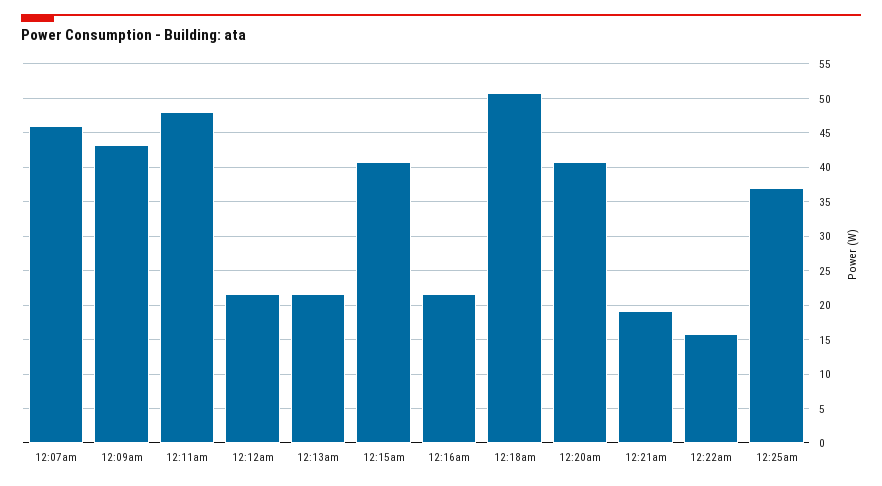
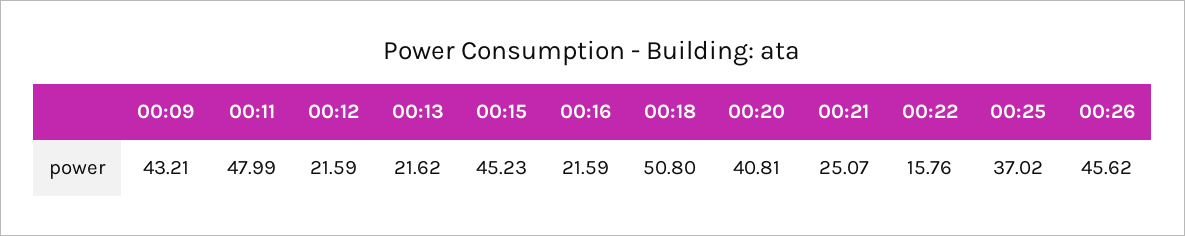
12:07am: 46 -> none
12:15am: 41 -> 45.23
12:21am: 19 -> 25.07
00:26: none -> 45.62

